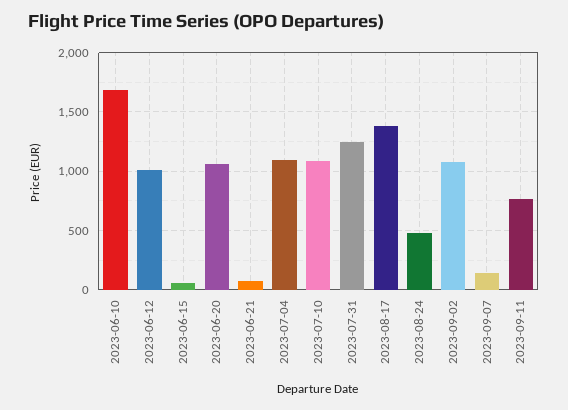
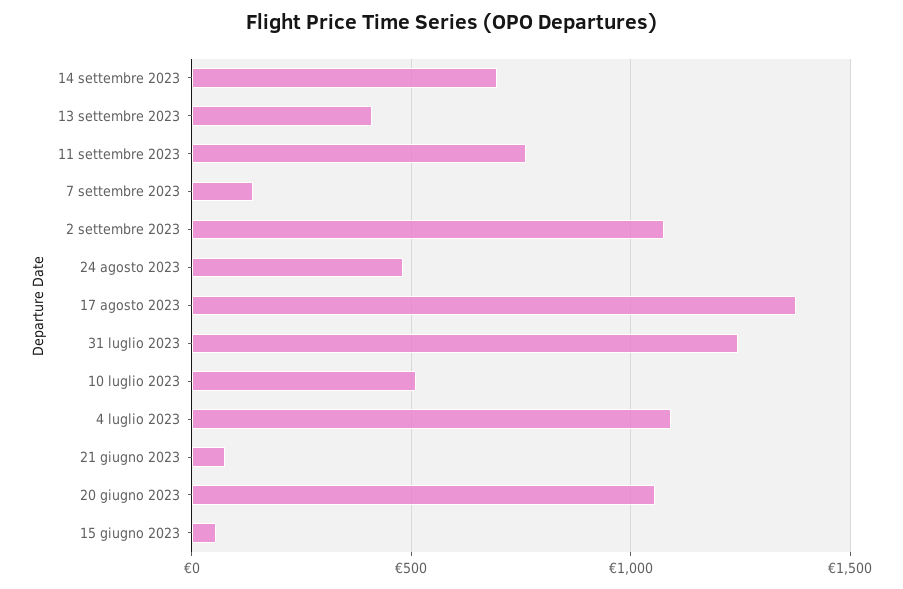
2023-06-10: 1700 -> none
2023-06-12: 1000 -> none
2023-07-10: 1100 -> 500
14 settembre 2023: none -> 700
13 settembre 2023: none -> 400

